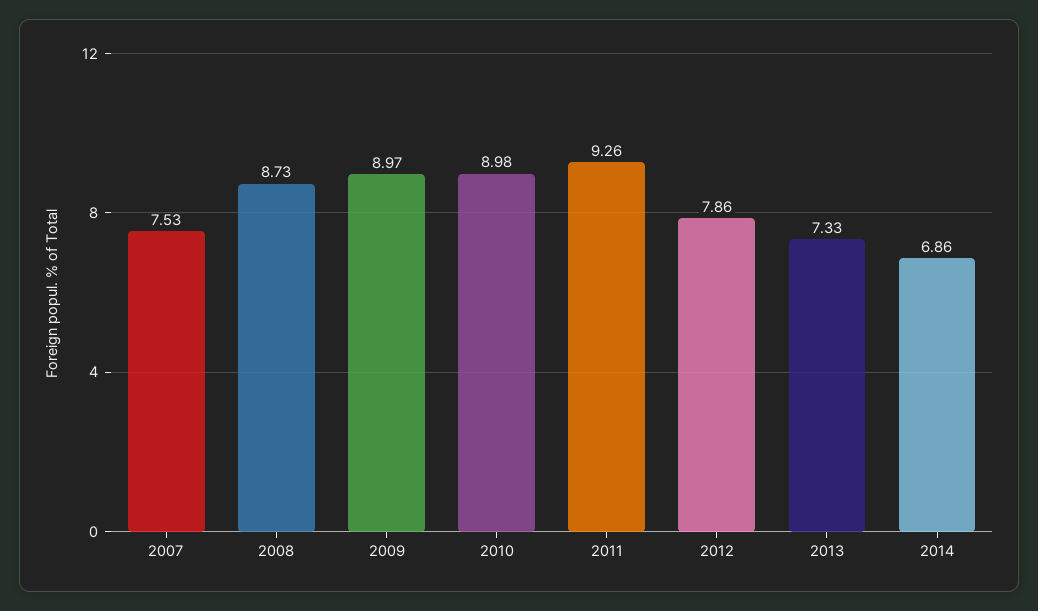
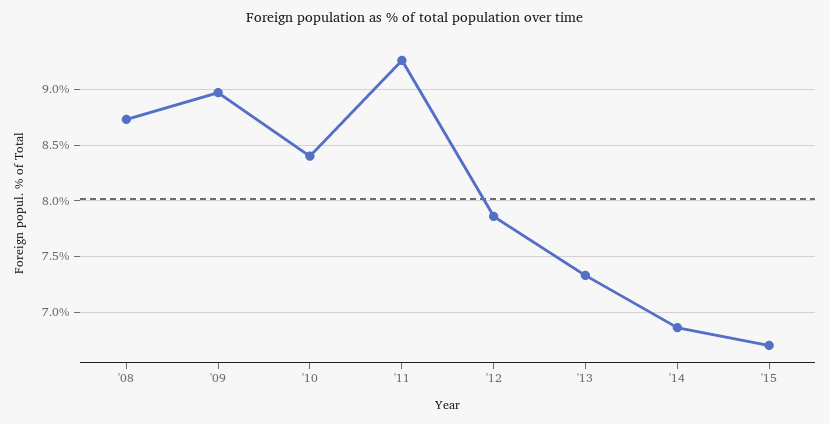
2007: 7.53 -> none
2010: 8.98 -> 8.4
'15: none -> 6.7

